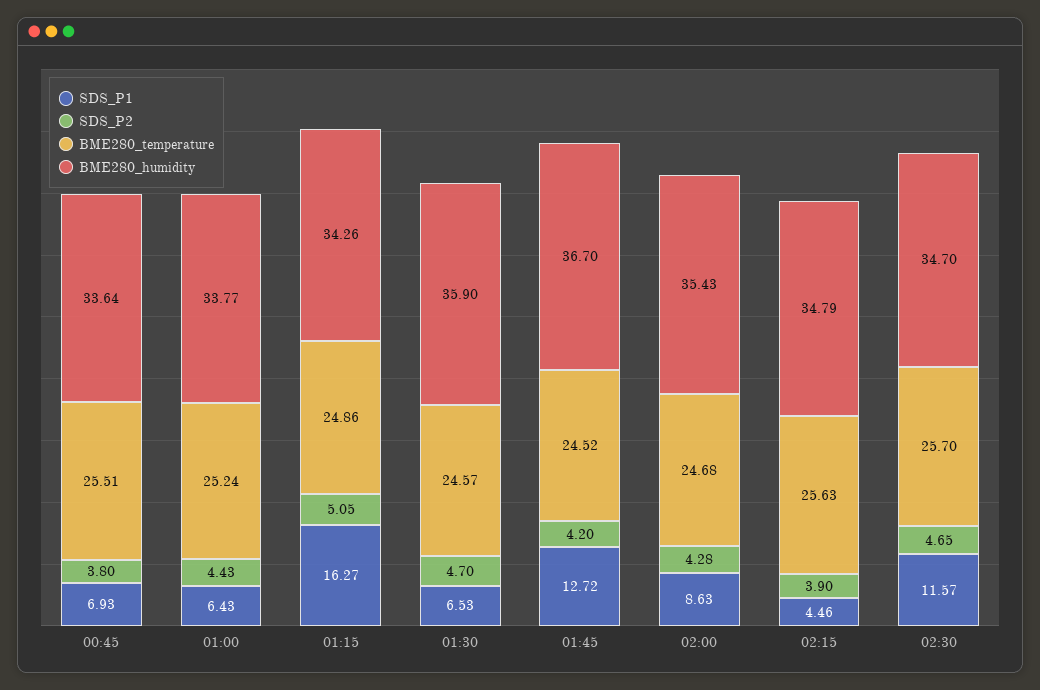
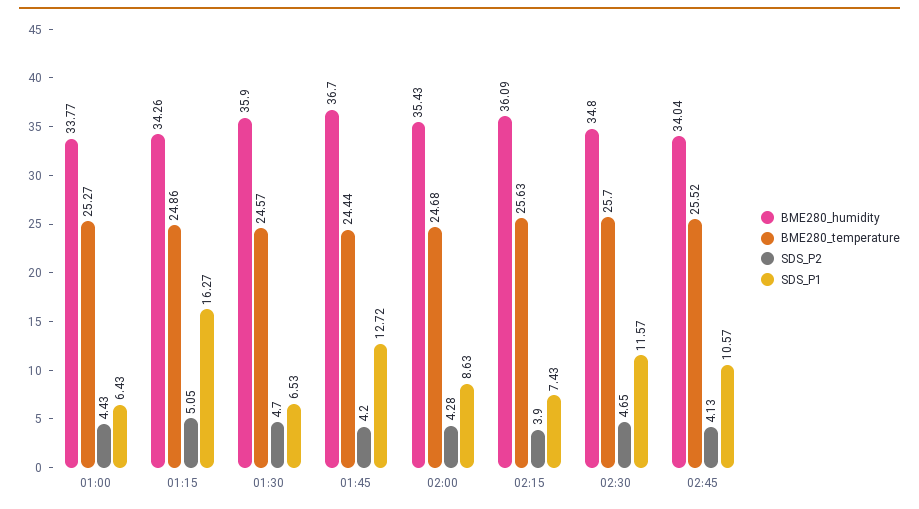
SDS_P1, 00:45: 6.93 -> none
SDS_P2, 00:45: 3.8 -> none
BME280_temperature, 00:45: 25.51 -> none
BME280_humidity, 00:45: 33.64 -> none
BME280_temperature, 01:00: 25.24 -> 25.27
BME280_temperature, 01:45: 24.52 -> 24.44
SDS_P1, 02:15: 4.46 -> 7.43
BME280_humidity, 02:15: 34.79 -> 36.09
BME280_humidity, 02:30: 34.7 -> 34.8
BME280_humidity, 02:45: none -> 34.04
BME280_temperature, 02:45: none -> 25.52
SDS_P2, 02:45: none -> 4.13
SDS_P1, 02:45: none -> 10.57

